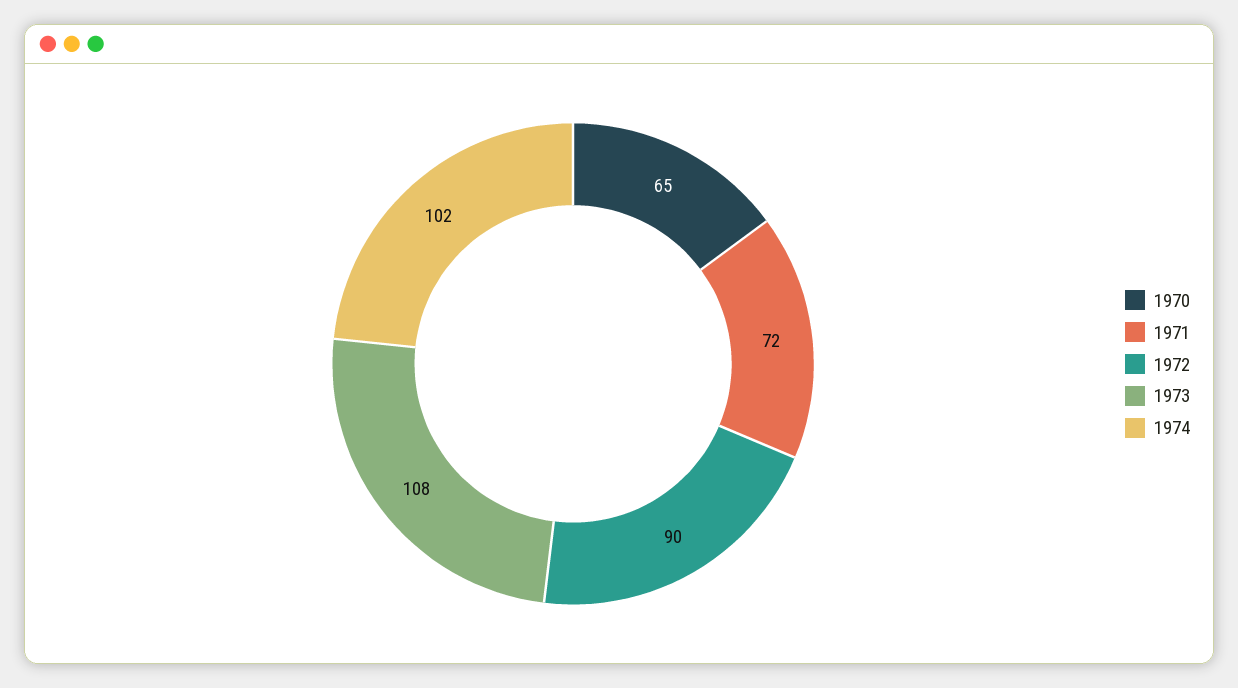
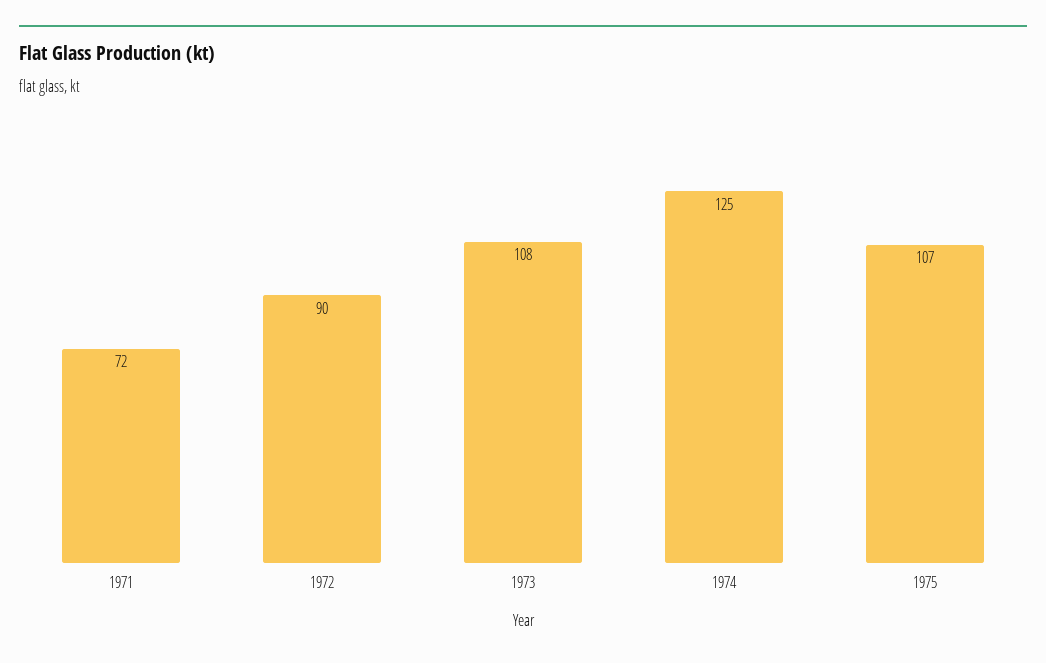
1970: 65 -> none
1974: 102 -> 125
1975: none -> 107

